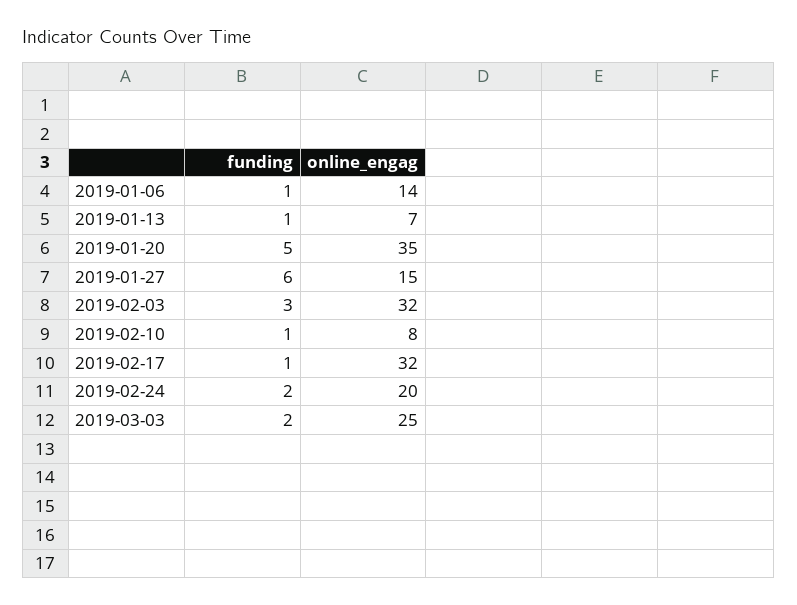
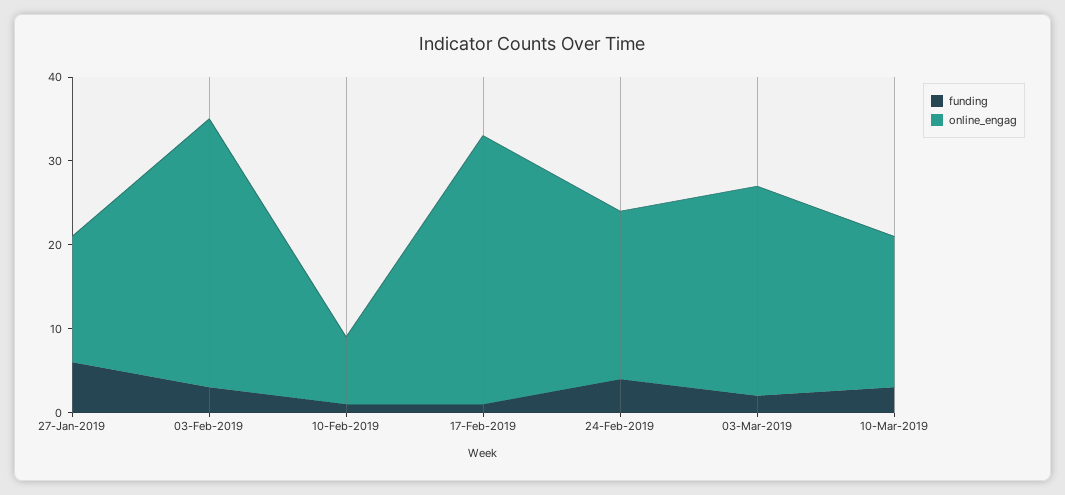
funding, 2019-01-06: 1 -> none
online_engag, 2019-01-06: 14 -> none
funding, 2019-01-13: 1 -> none
online_engag, 2019-01-13: 7 -> none
funding, 2019-01-20: 5 -> none
online_engag, 2019-01-20: 35 -> none
funding, 2019-02-24: 2 -> 4
funding, 10-Mar-2019: none -> 3
online_engag, 10-Mar-2019: none -> 18

